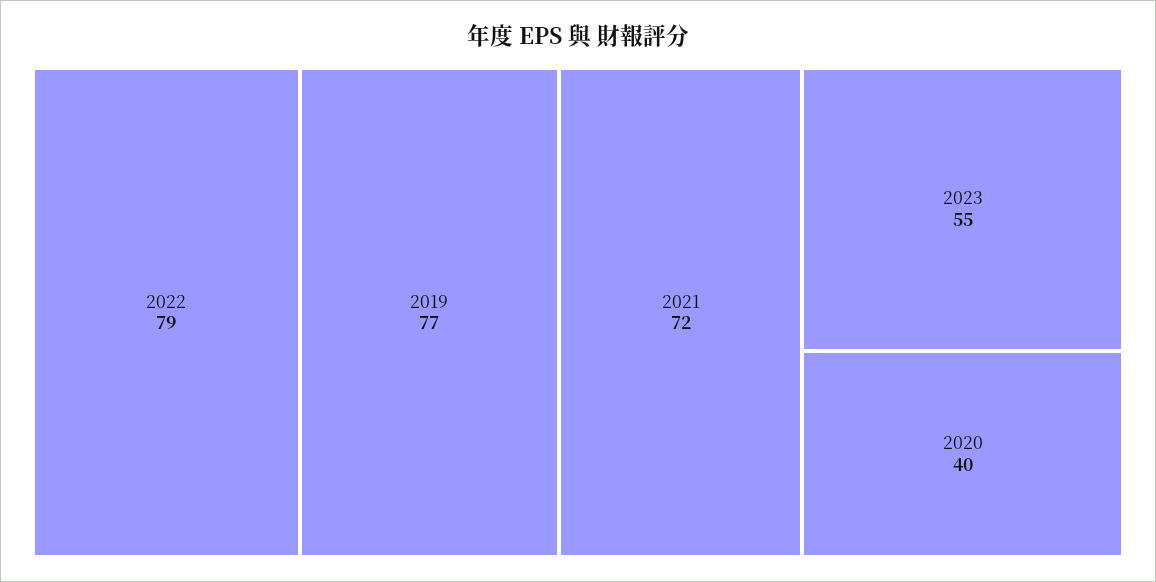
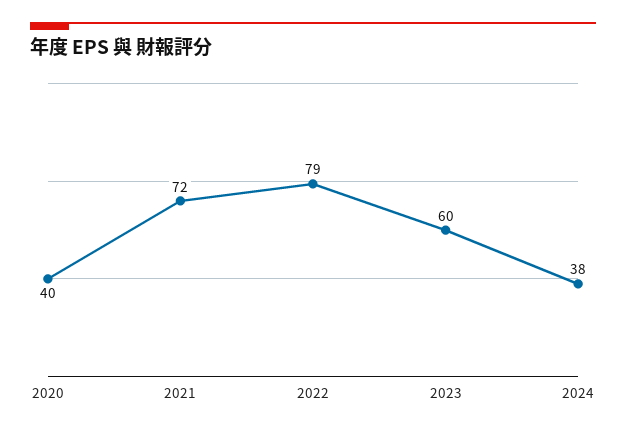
2019: 77 -> none
2023: 55 -> 60
2024: none -> 38

